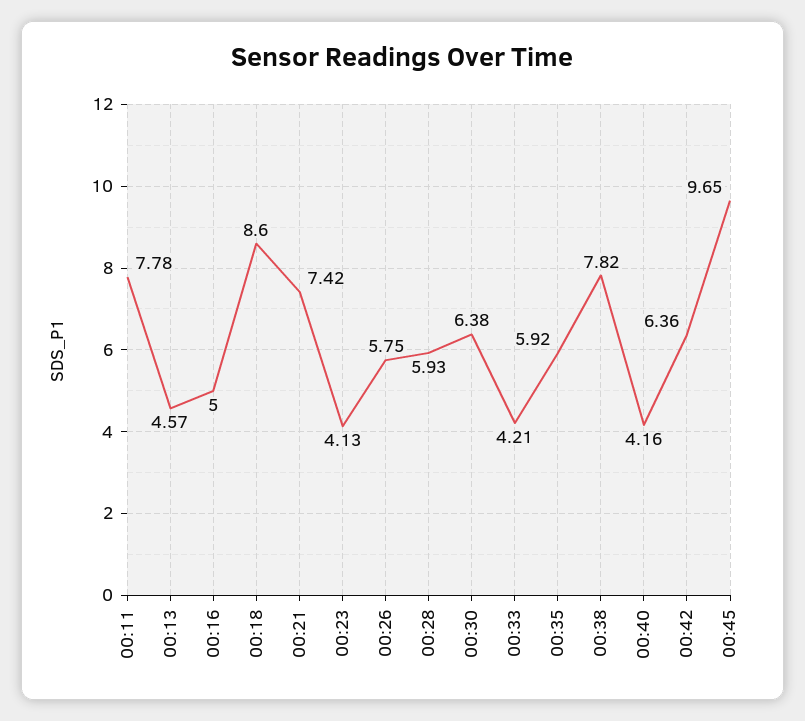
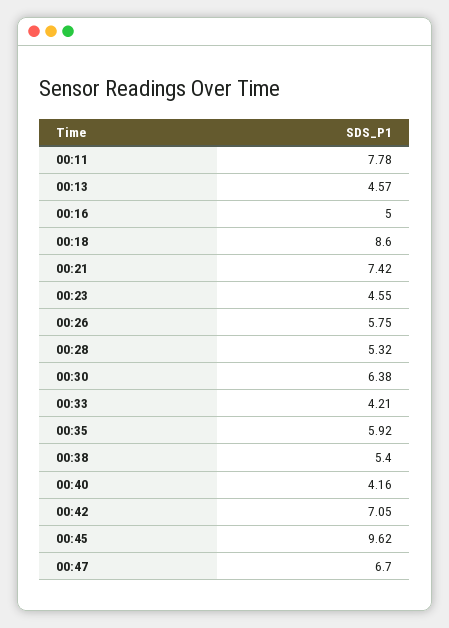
00:23: 4.13 -> 4.55
00:28: 5.93 -> 5.32
00:38: 7.82 -> 5.4
00:42: 6.36 -> 7.05
00:45: 9.65 -> 9.62
00:47: none -> 6.7

